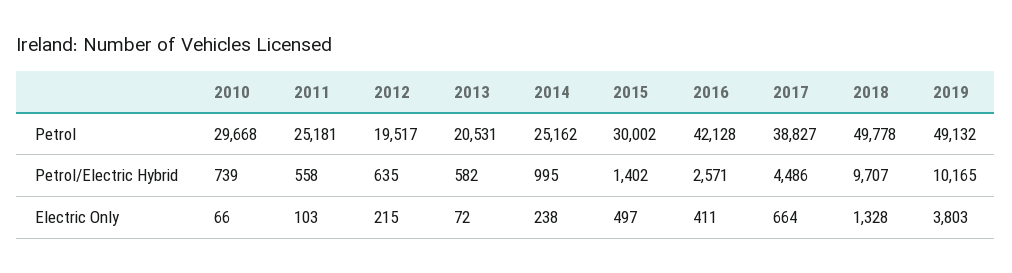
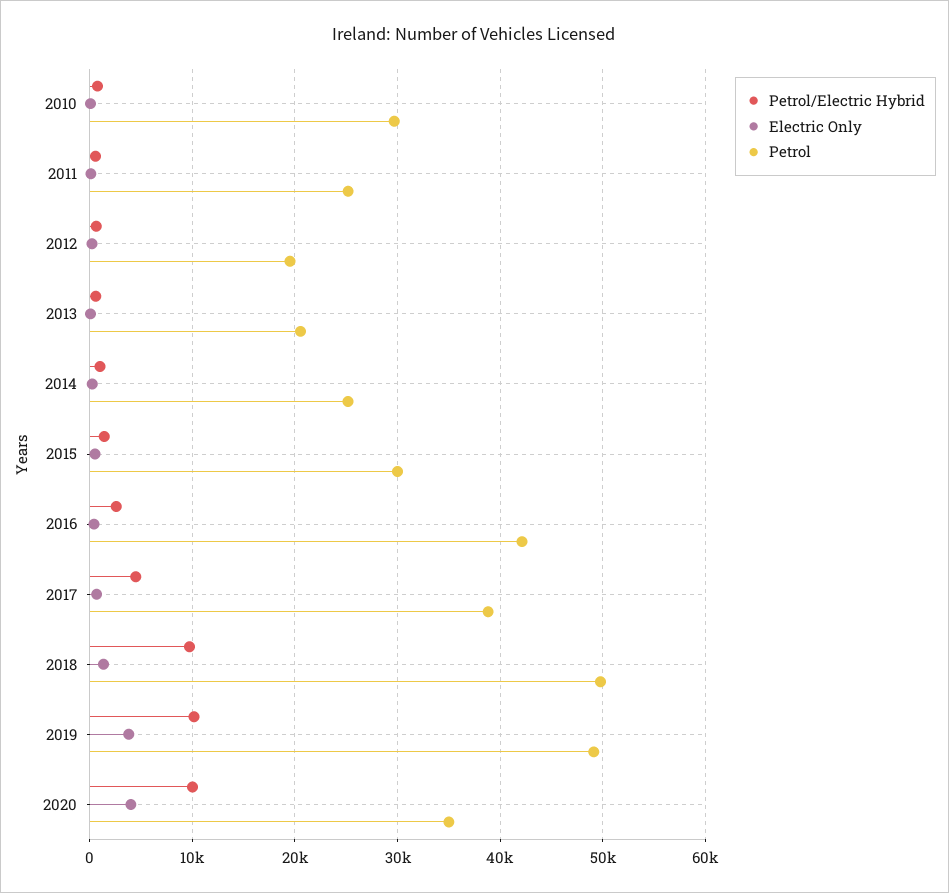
Petrol/Electric Hybrid, 2020: none -> 10000
Electric Only, 2020: none -> 4000
Petrol, 2020: none -> 35000

